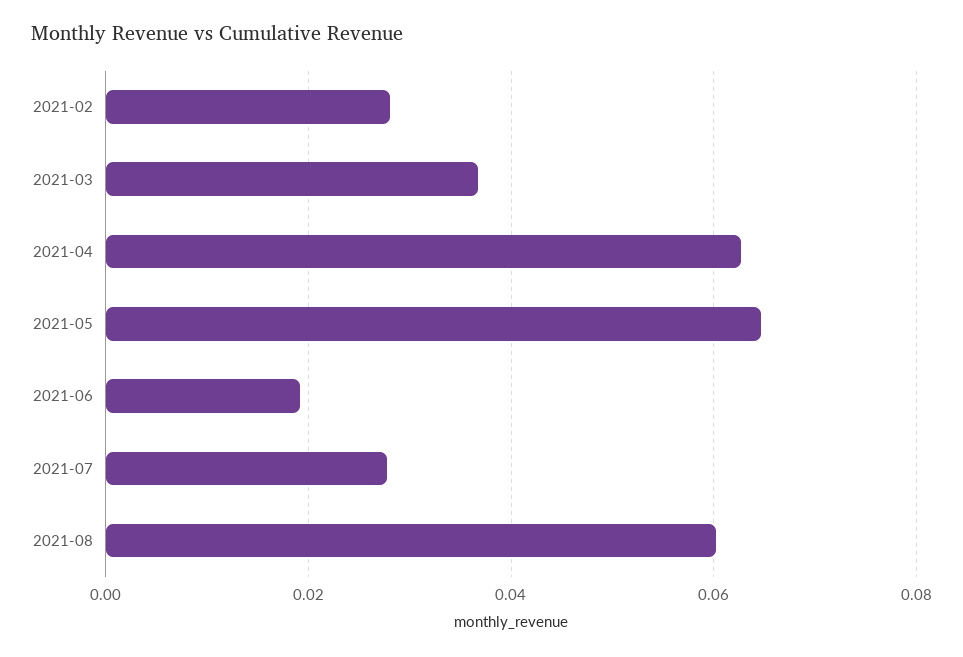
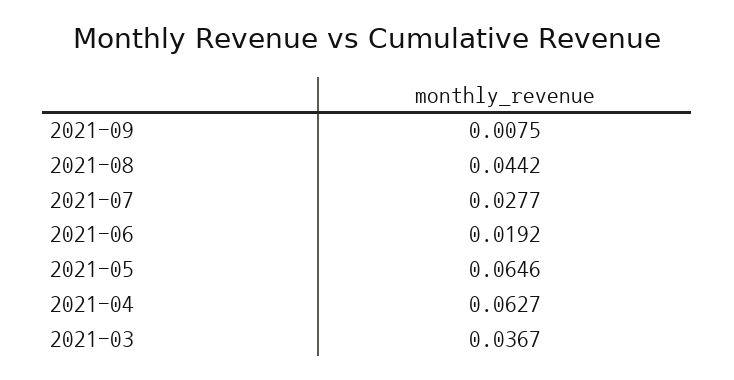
2021-02: 0.028 -> none
2021-08: 0.06 -> 0.0442
2021-09: none -> 0.0075

